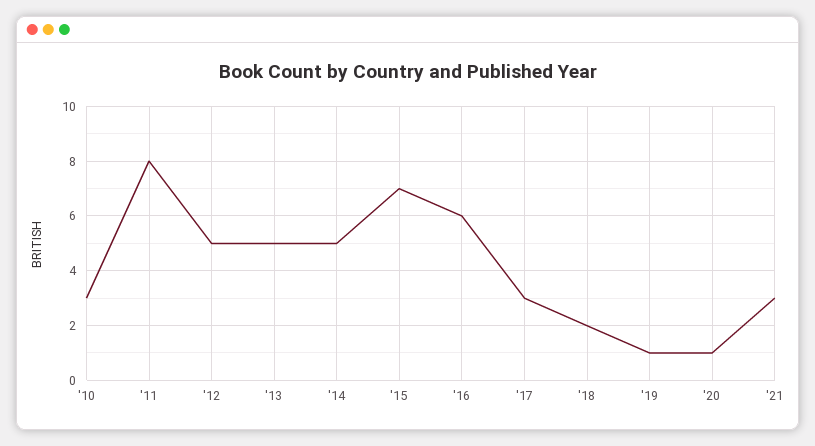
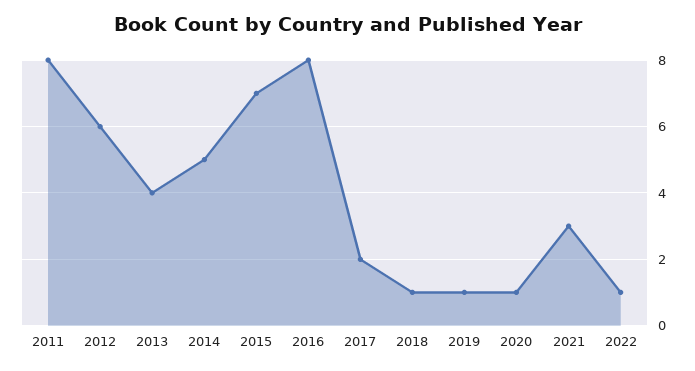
'10: 3 -> none
'12: 5 -> 6
'13: 5 -> 4
'16: 6 -> 8
'17: 3 -> 2
'18: 2 -> 1
2022: none -> 1

